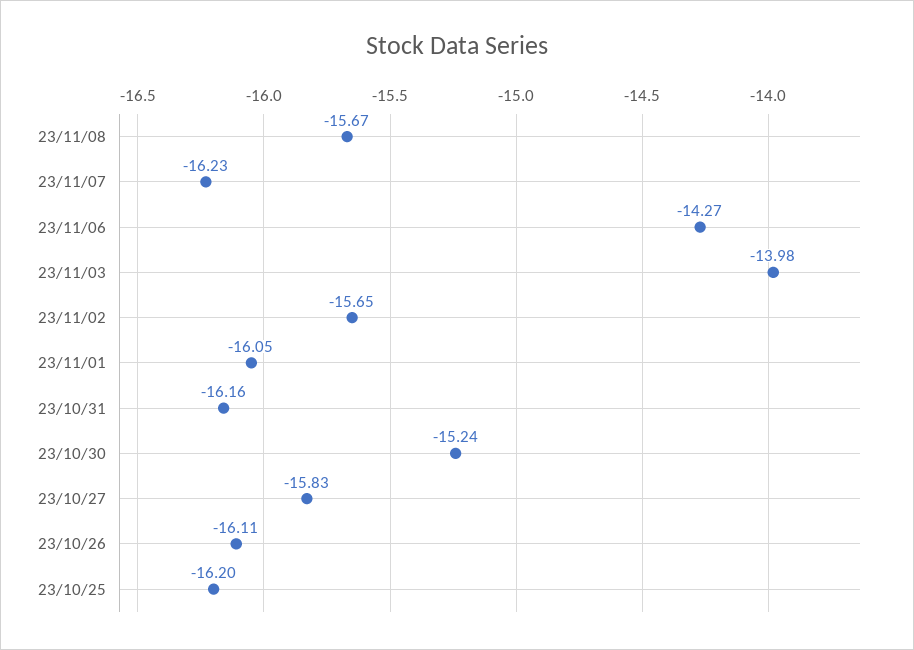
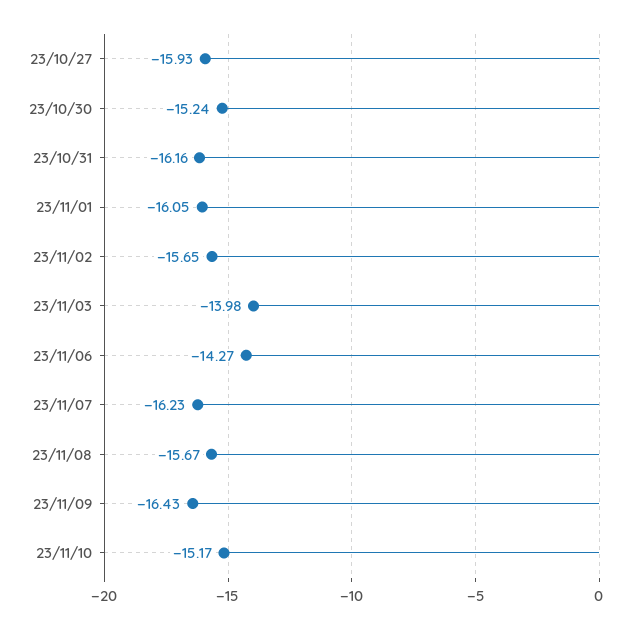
23/10/27: -15.83 -> -15.93
23/10/26: -16.11 -> none
23/10/25: -16.2 -> none
23/11/09: none -> -16.43
23/11/10: none -> -15.17

